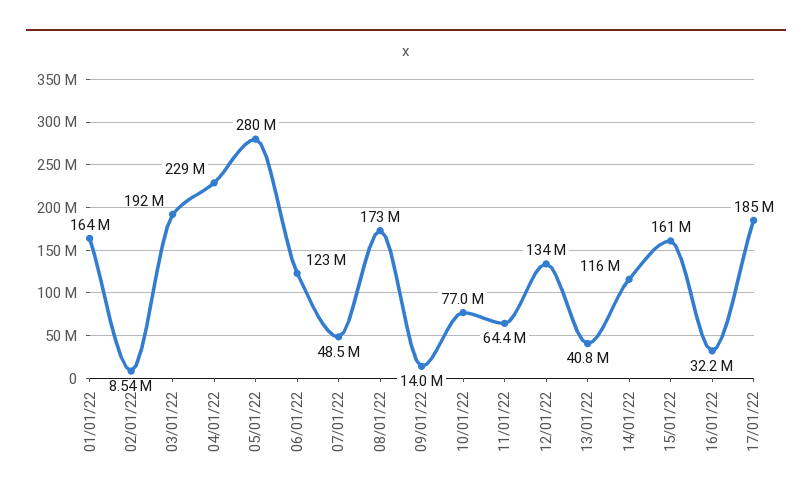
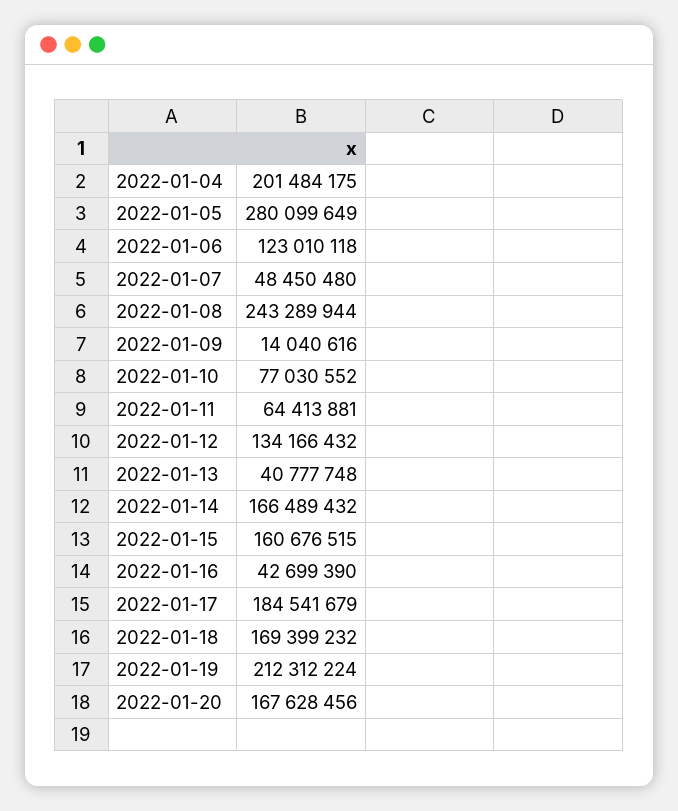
01/01/22: 164000000 -> none
02/01/22: 8540000 -> none
03/01/22: 192000000 -> none
04/01/22: 229000000 -> 201484175
08/01/22: 173000000 -> 243289944
14/01/22: 116000000 -> 166489432
16/01/22: 32200000 -> 42699390
2022-01-18: none -> 169399232
2022-01-19: none -> 212312224
2022-01-20: none -> 167628456

